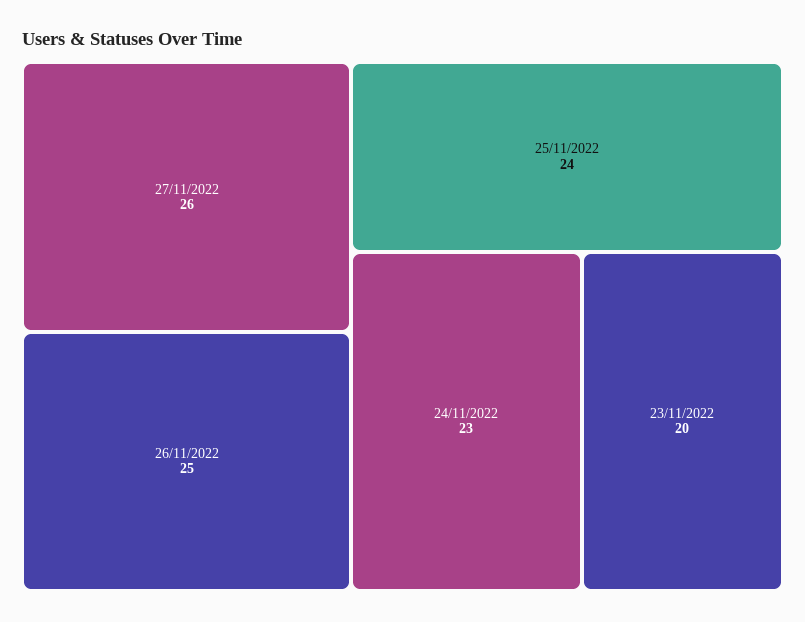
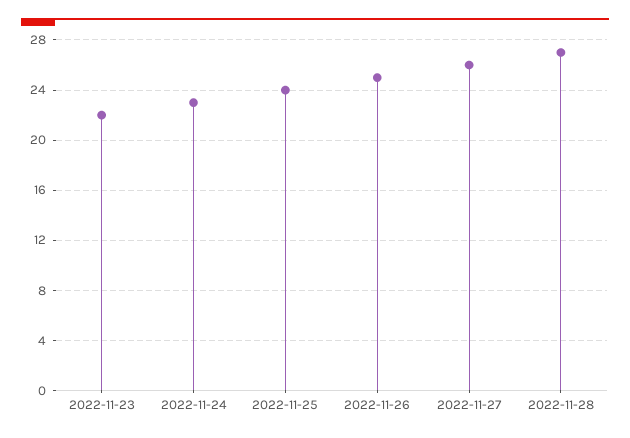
23/11/2022: 20 -> 22
2022-11-28: none -> 27

